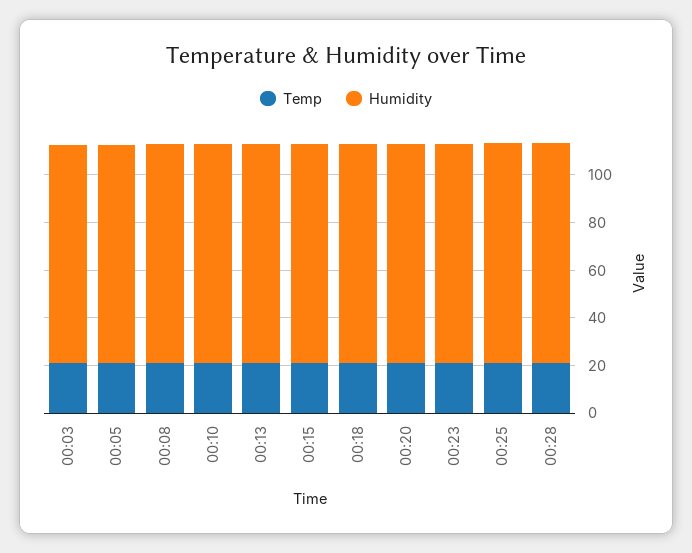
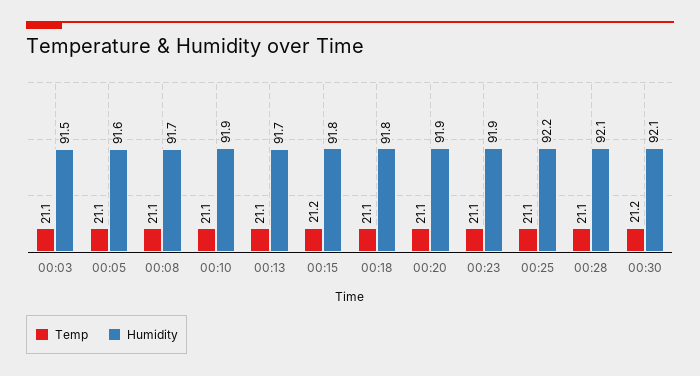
Temp, 00:30: none -> 21.2
Humidity, 00:30: none -> 92.1

